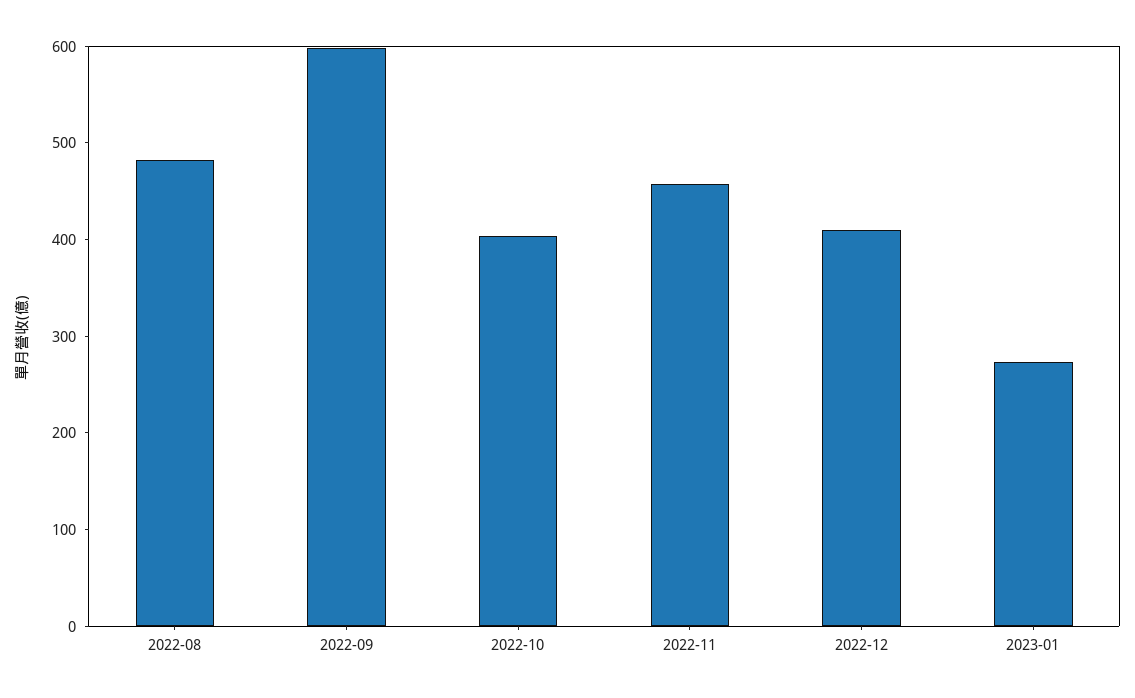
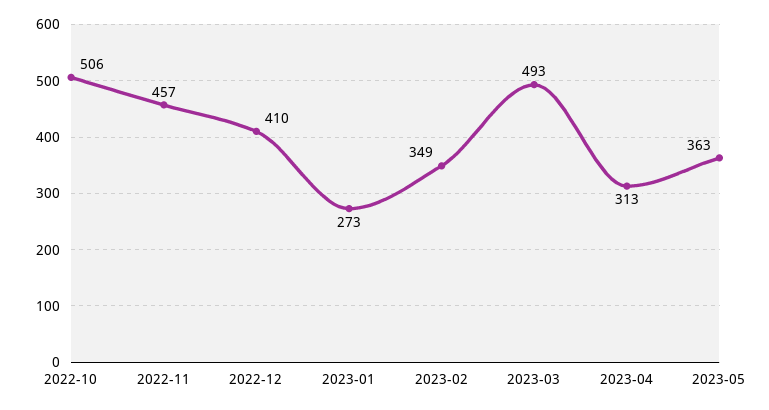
2022-08: 480 -> none
2022-09: 600 -> none
2022-10: 400 -> 506
2023-02: none -> 349
2023-03: none -> 493
2023-04: none -> 313
2023-05: none -> 363

